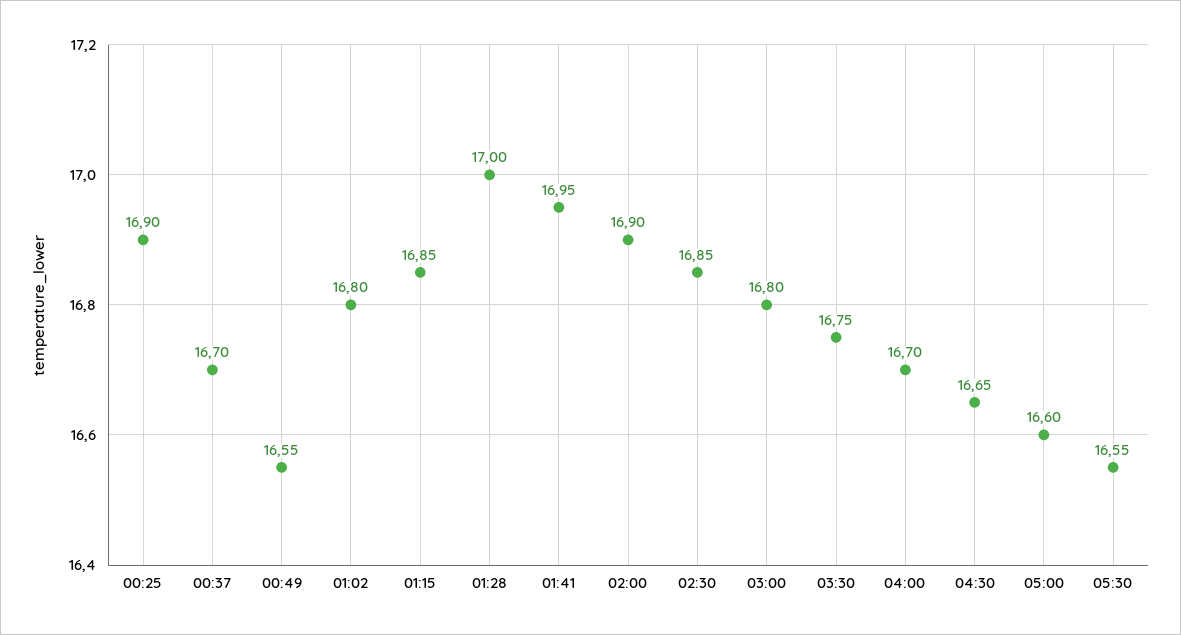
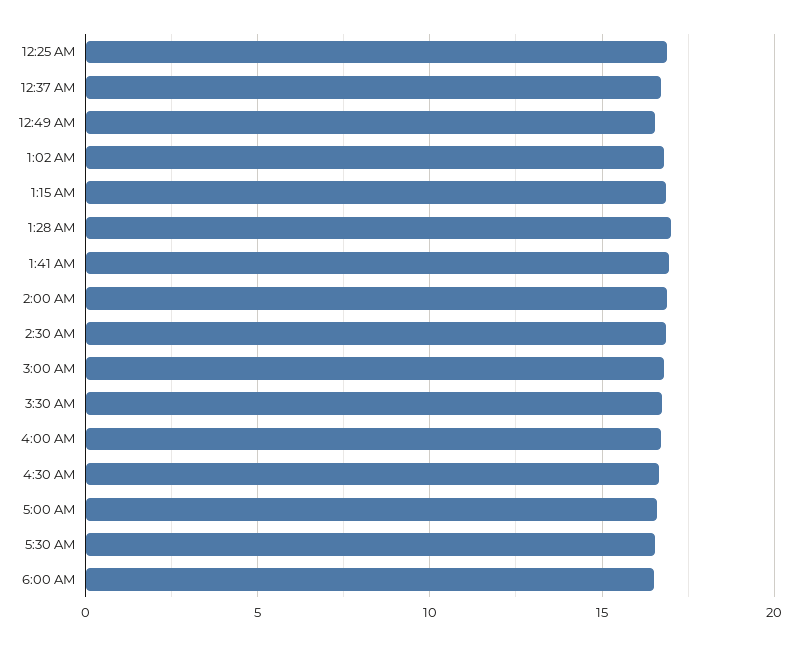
6:00 AM: none -> 16.5

